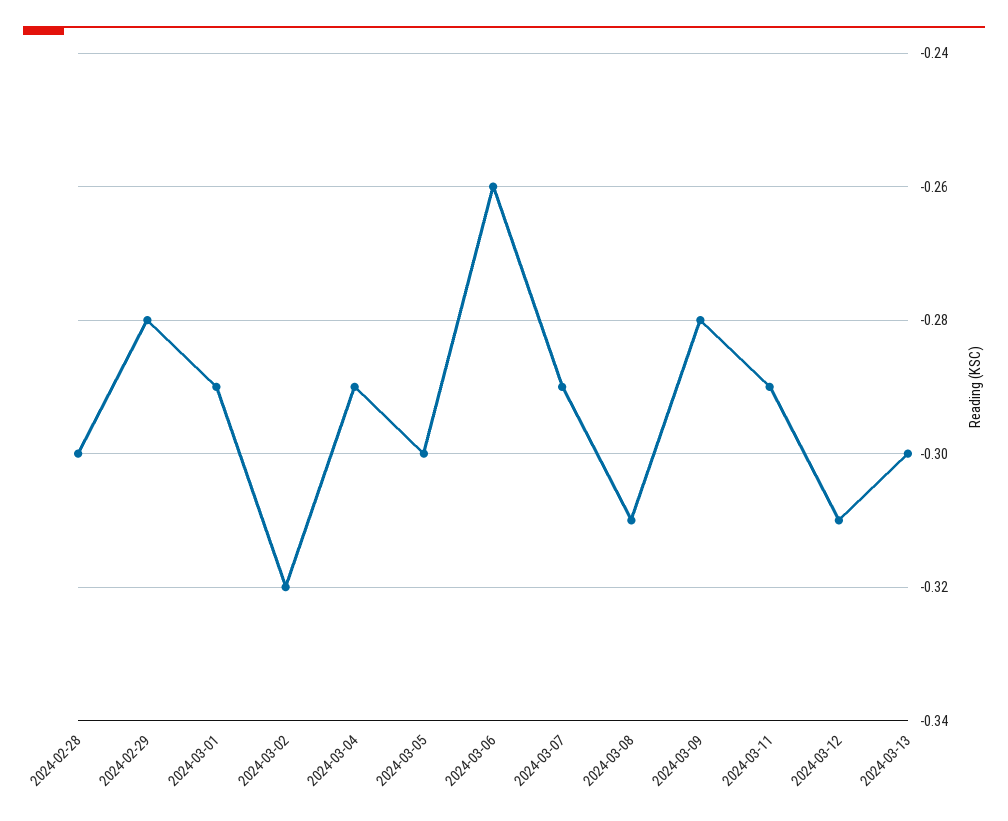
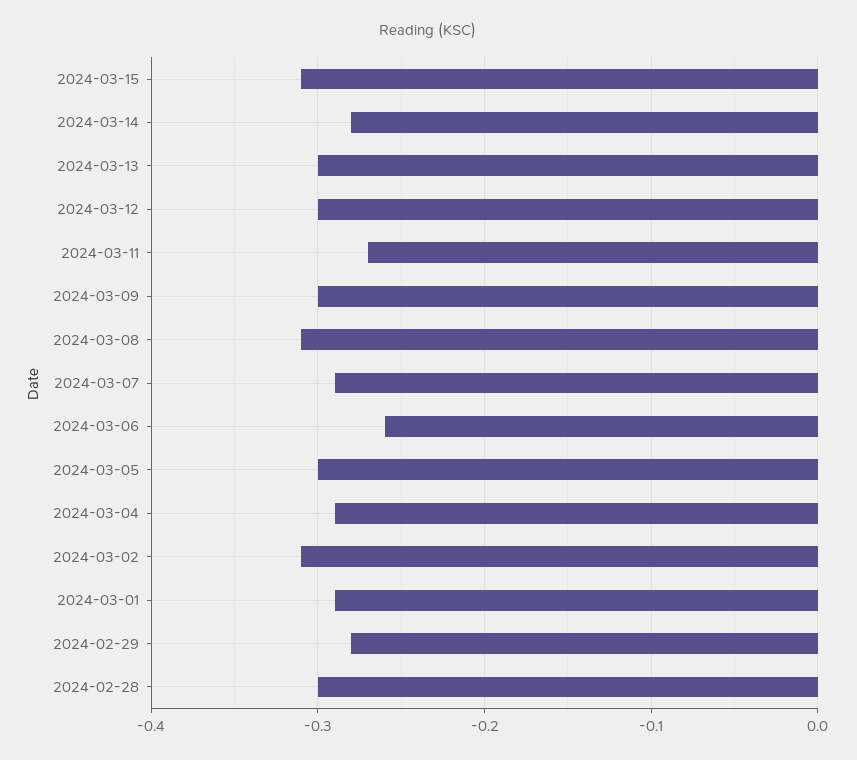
2024-03-02: -0.32 -> -0.31
2024-03-09: -0.28 -> -0.3
2024-03-11: -0.29 -> -0.27
2024-03-12: -0.31 -> -0.3
2024-03-15: none -> -0.31
2024-03-14: none -> -0.28

